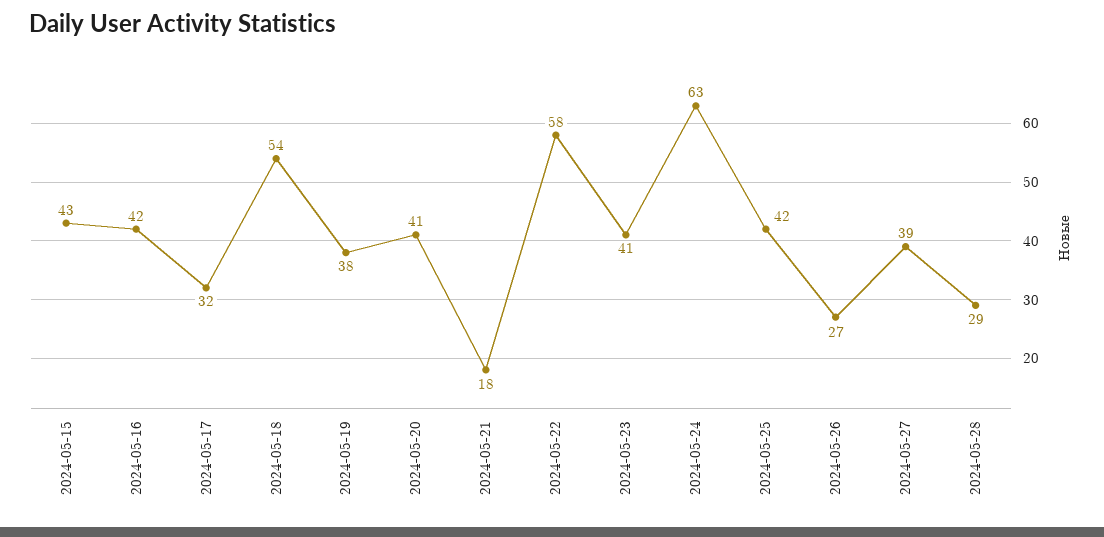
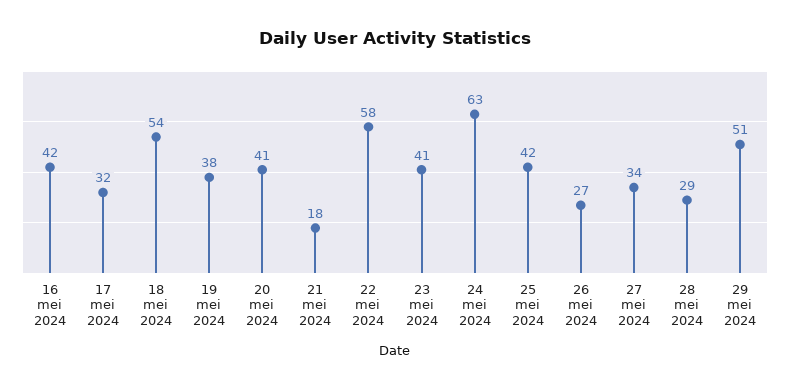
2024-05-15: 43 -> none
2024-05-27: 39 -> 34
29 mei 2024: none -> 51

